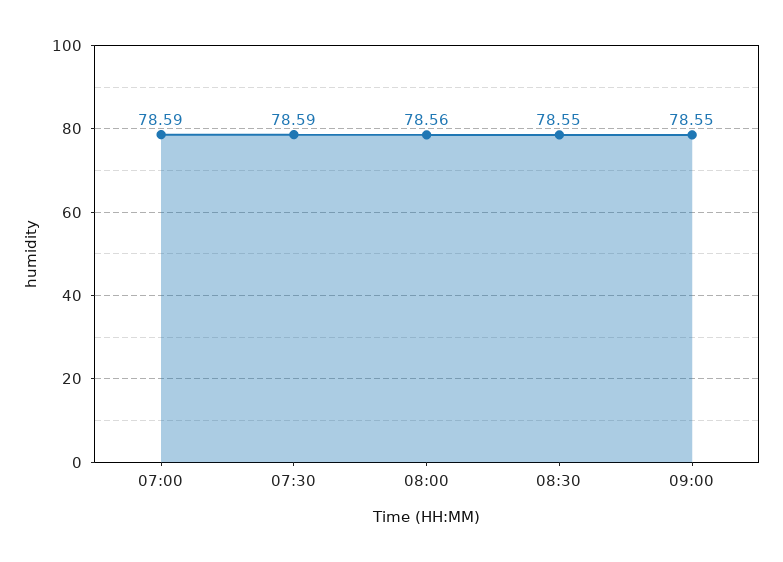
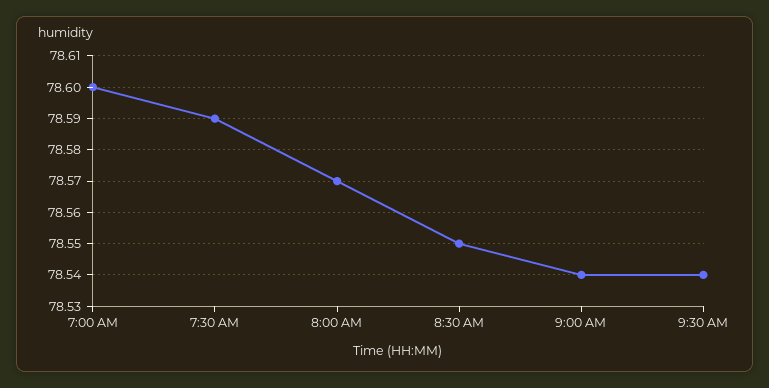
07:00: 78.59 -> 78.6
08:00: 78.56 -> 78.57
09:00: 78.55 -> 78.54
9:30 AM: none -> 78.54

